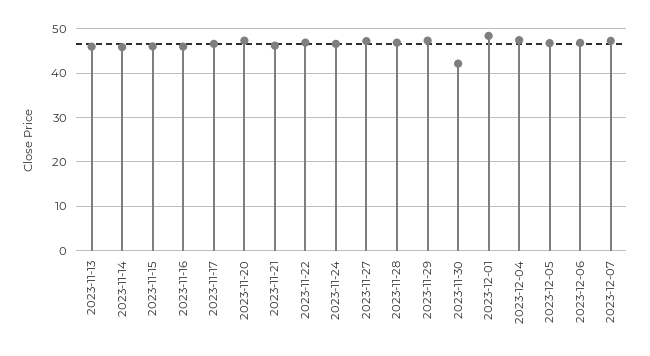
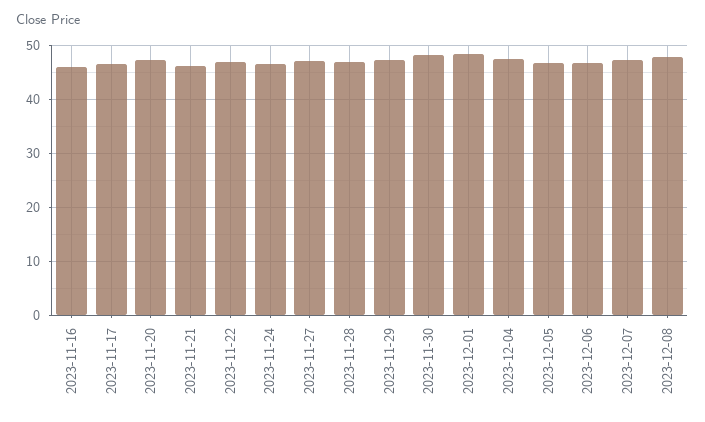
2023-11-13: 46 -> none
2023-11-14: 46 -> none
2023-11-15: 46 -> none
2023-11-30: 42 -> 48
2023-12-08: none -> 48

